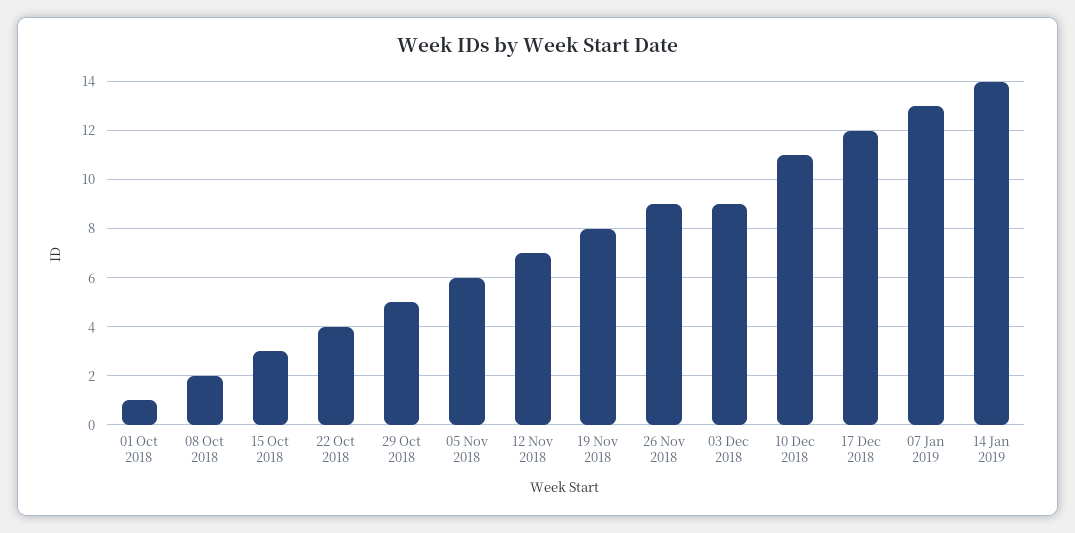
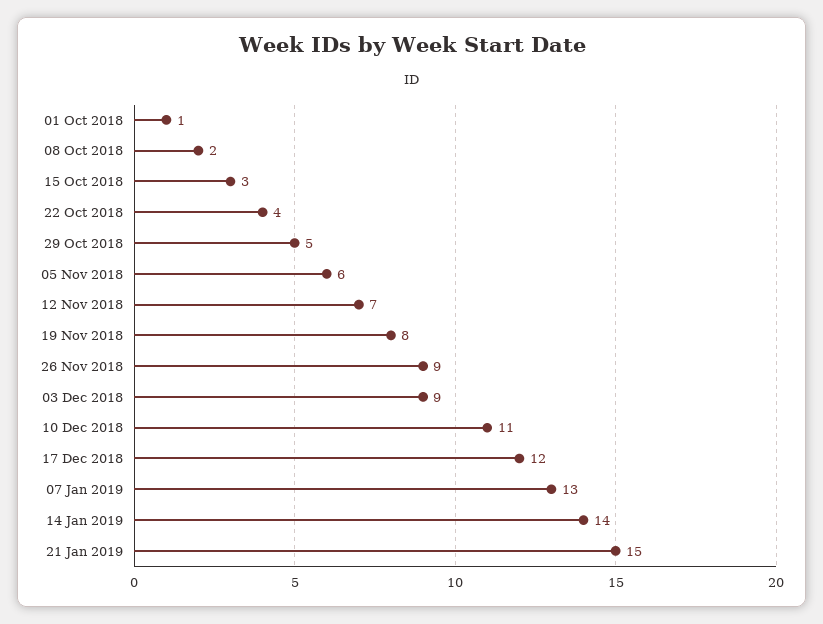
21 Jan 2019: none -> 15

